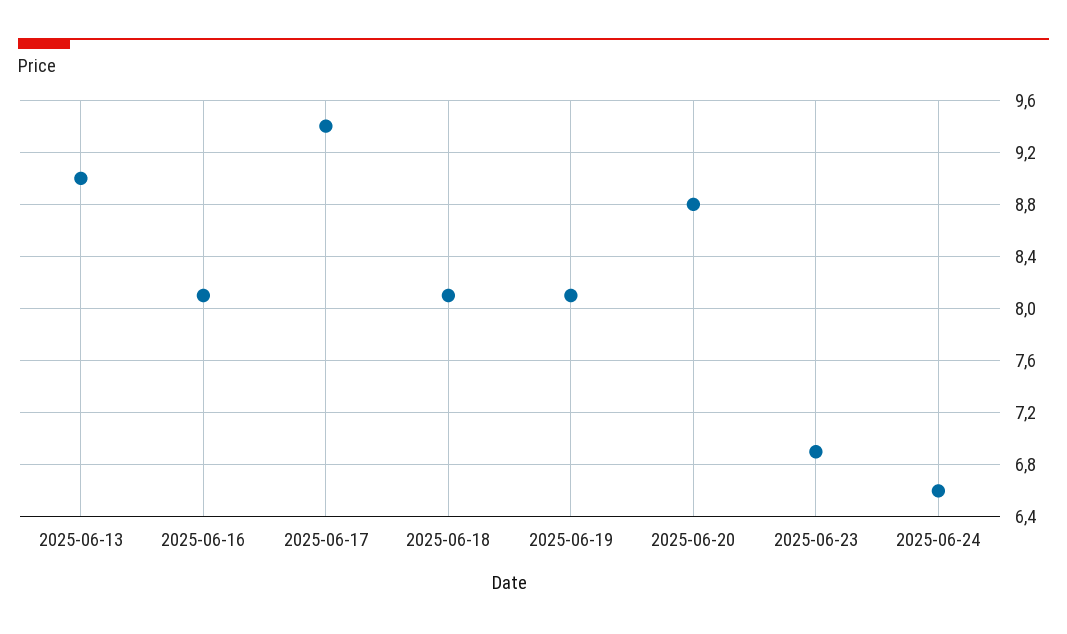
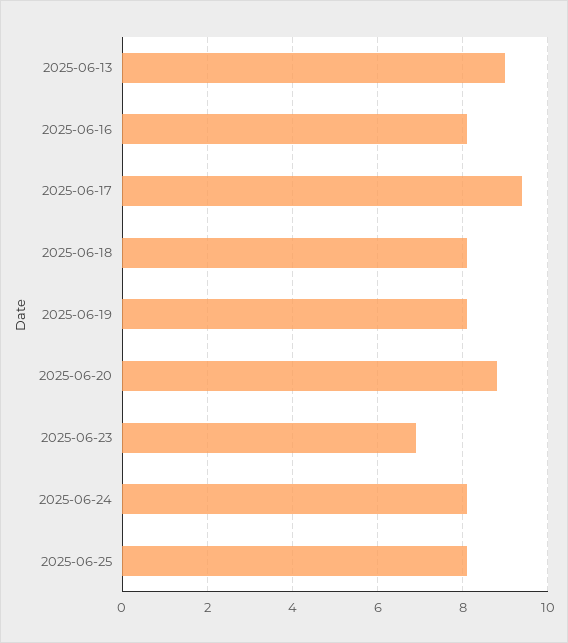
2025-06-24: 6.6 -> 8
2025-06-25: none -> 8

